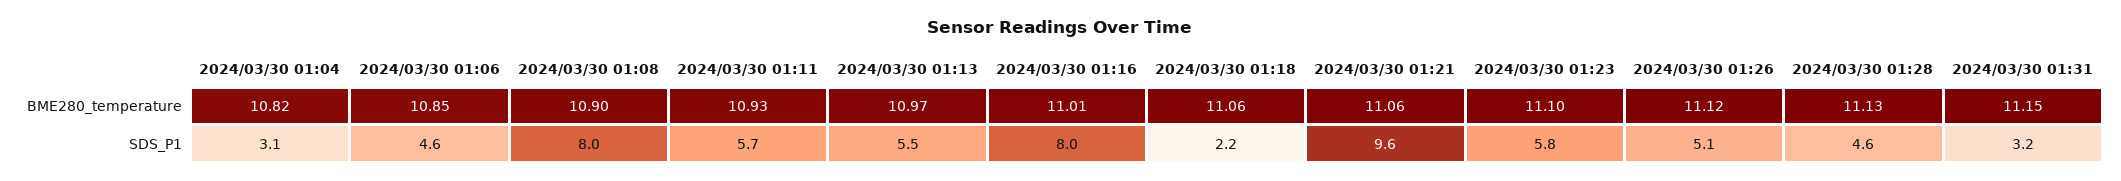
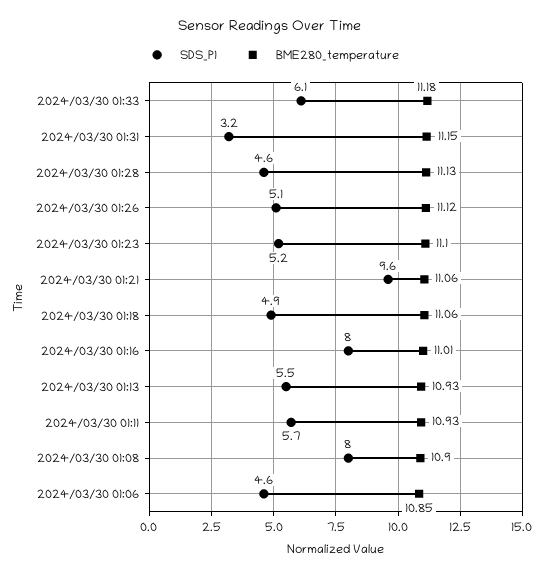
BME280_temperature, 2024/03/30 01:04: 10.82 -> none
BME280_temperature, 2024/03/30 01:13: 10.97 -> 10.93
SDS_P1, 2024/03/30 01:04: 3.1 -> none
SDS_P1, 2024/03/30 01:18: 2.2 -> 4.9
SDS_P1, 2024/03/30 01:23: 5.8 -> 5.2
SDS_P1, 2024/03/30 01:33: none -> 6.1
BME280_temperature, 2024/03/30 01:33: none -> 11.18

